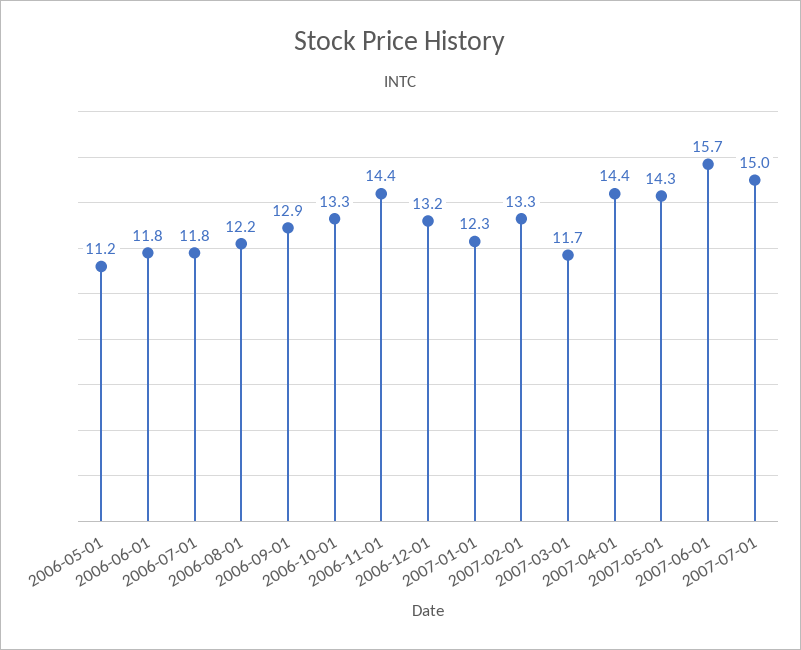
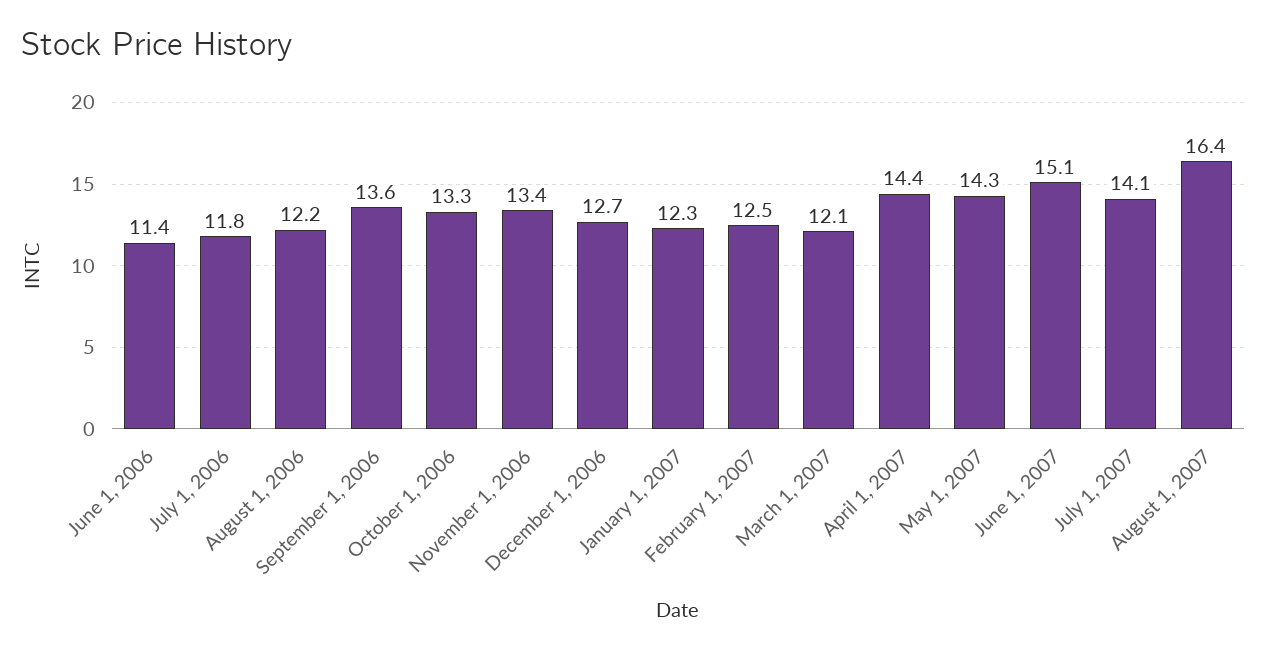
2006-05-01: 11.2 -> none
2006-06-01: 11.8 -> 11.4
2006-09-01: 12.9 -> 13.6
2006-11-01: 14.4 -> 13.4
2006-12-01: 13.2 -> 12.7
2007-02-01: 13.3 -> 12.5
2007-03-01: 11.7 -> 12.1
2007-06-01: 15.7 -> 15.1
2007-07-01: 15 -> 14.1
August 1, 2007: none -> 16.4

